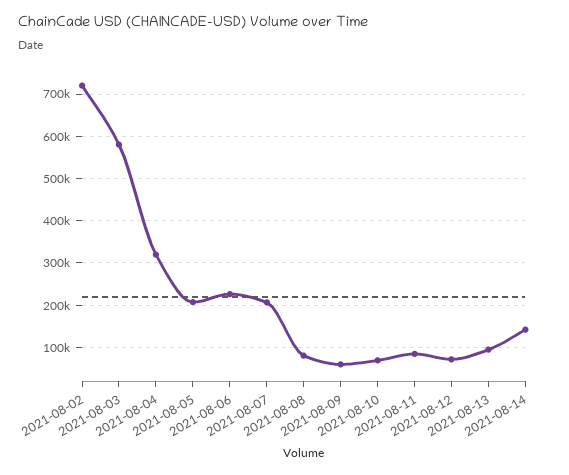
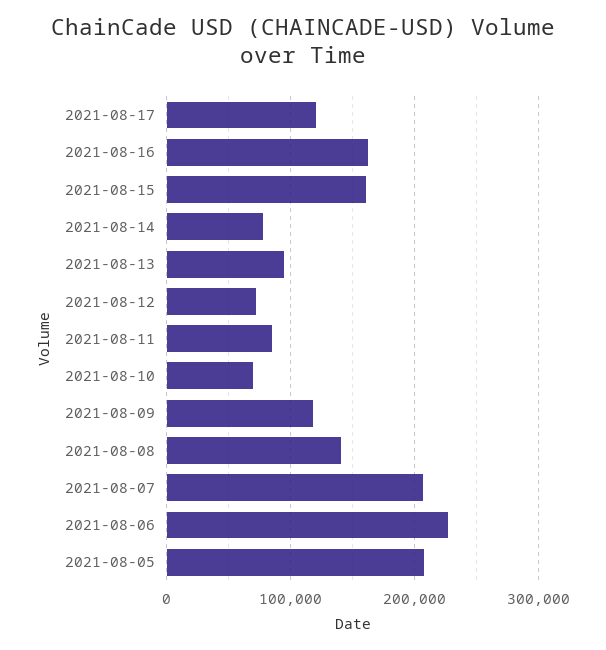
2021-08-02: 720000 -> none
2021-08-03: 580000 -> none
2021-08-04: 320000 -> none
2021-08-08: 80000 -> 140000
2021-08-09: 60000 -> 120000
2021-08-14: 140000 -> 80000
2021-08-17: none -> 120000
2021-08-16: none -> 160000
2021-08-15: none -> 160000

